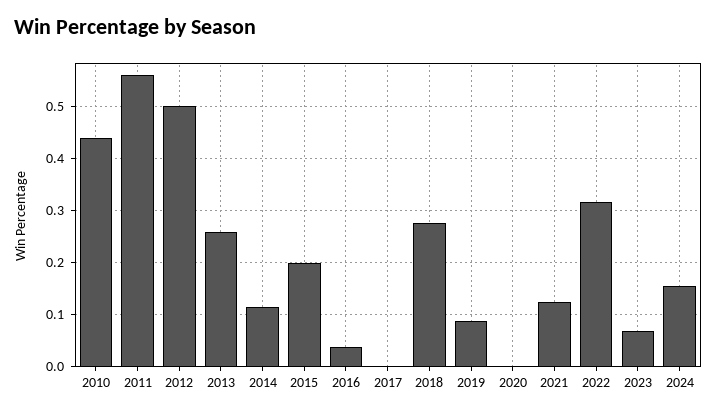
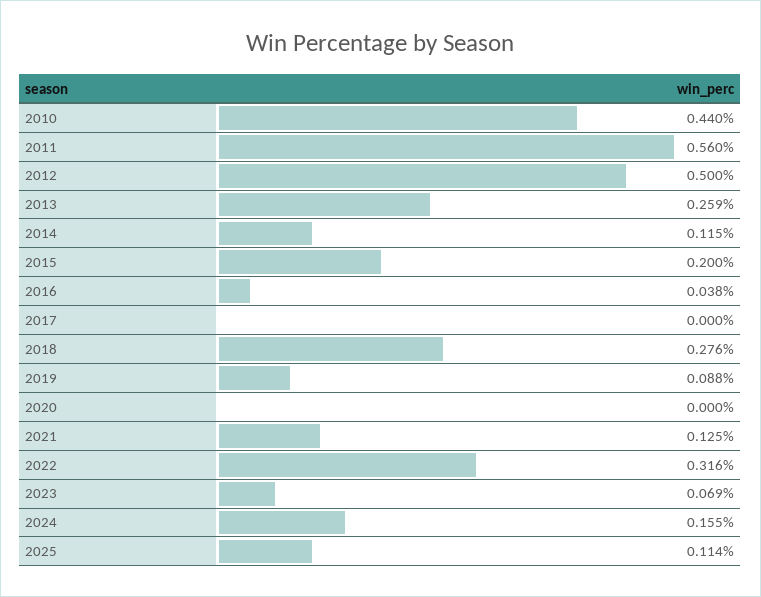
2025: none -> 0.114

